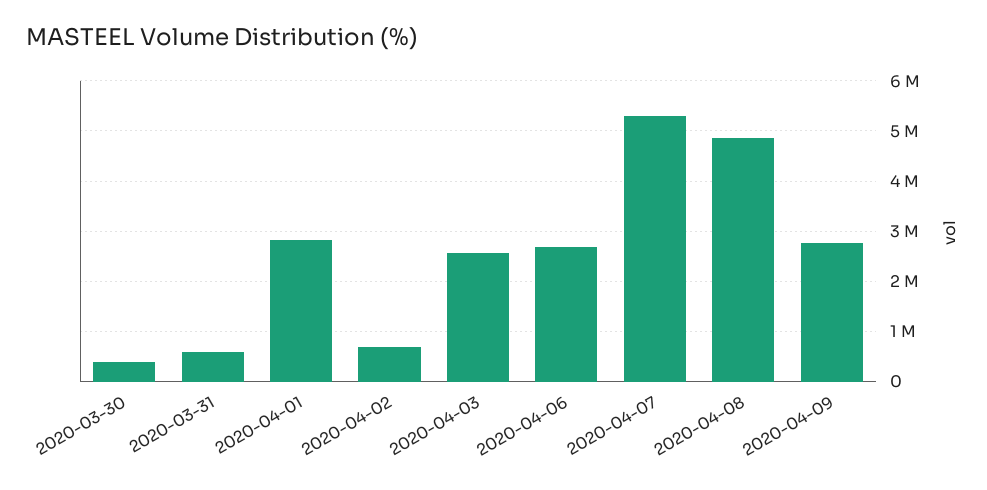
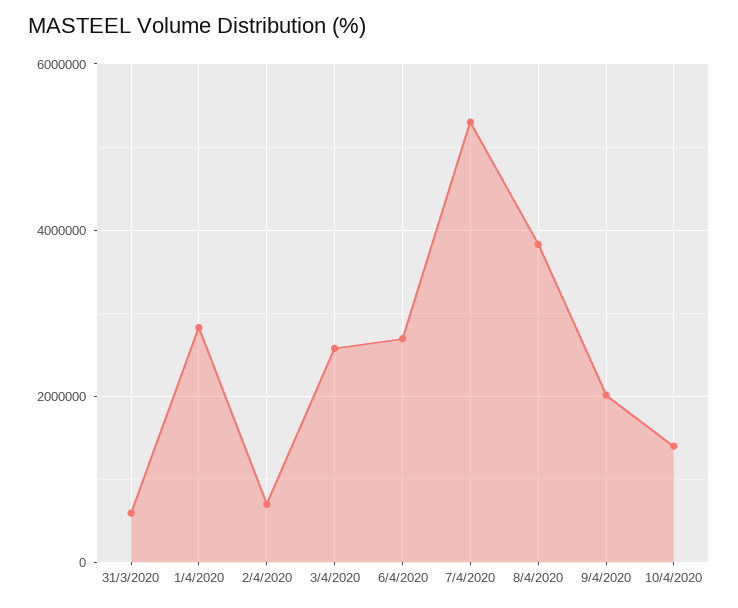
2020-03-30: 400000 -> none
2020-04-08: 4800000 -> 3800000
2020-04-09: 2800000 -> 2000000
10/4/2020: none -> 1400000

